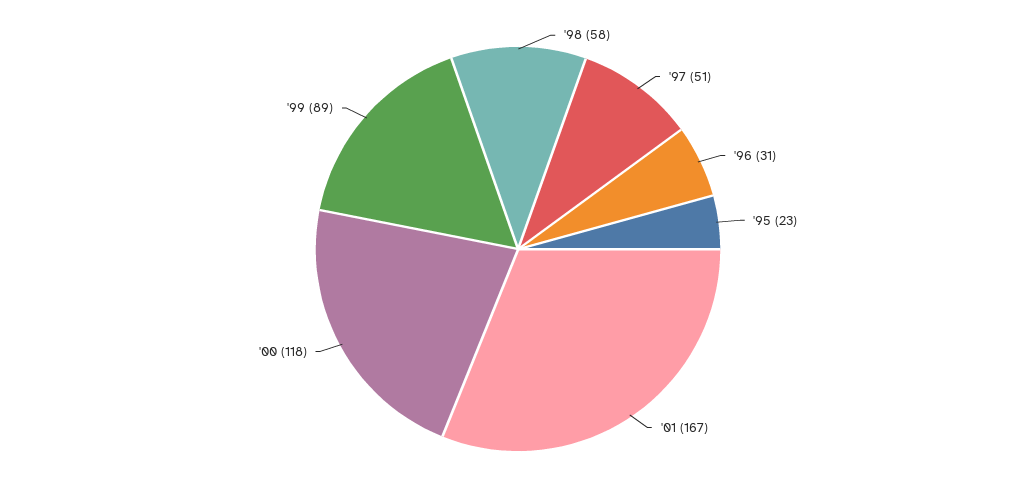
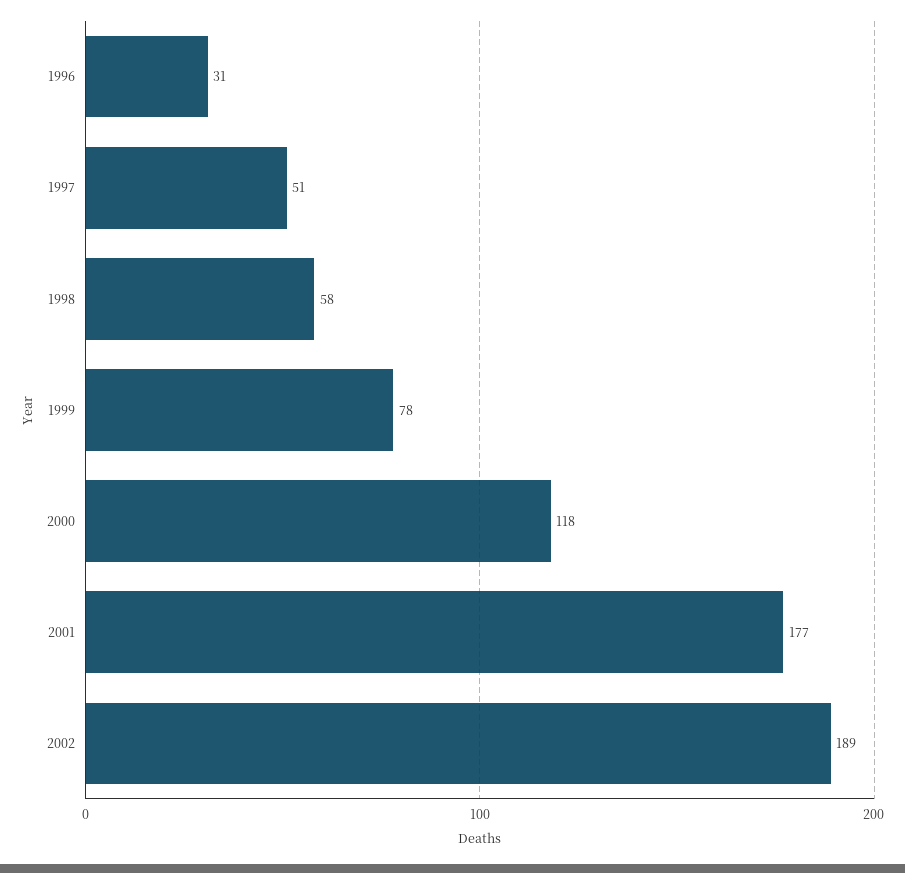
'95: 23 -> none
'01: 167 -> 177
'99: 89 -> 78
2002: none -> 189

